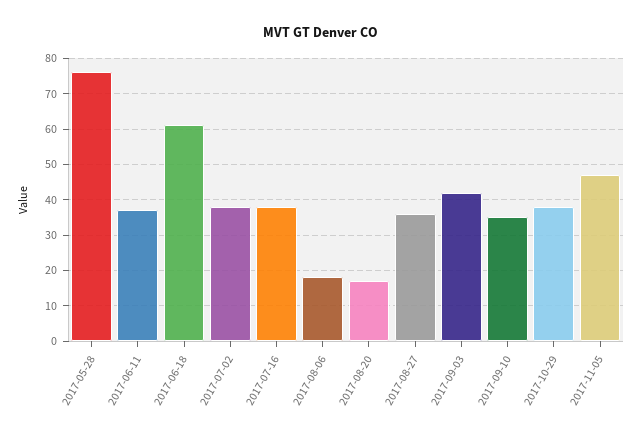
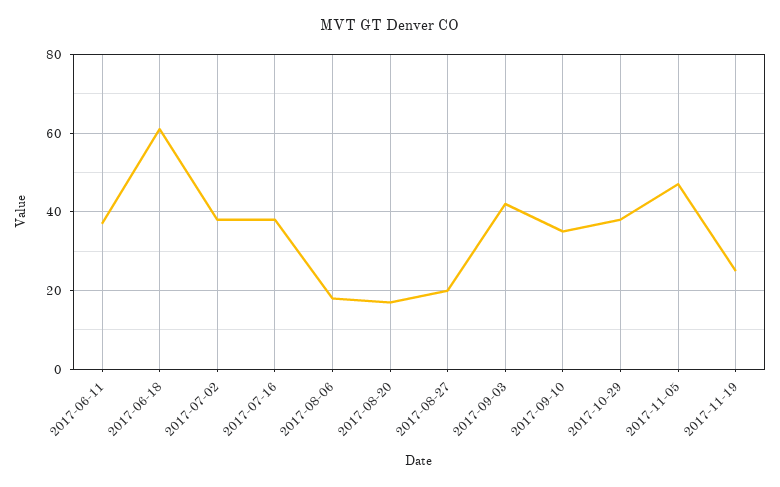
2017-05-28: 75 -> none
2017-08-27: 35 -> 20
2017-11-19: none -> 25

